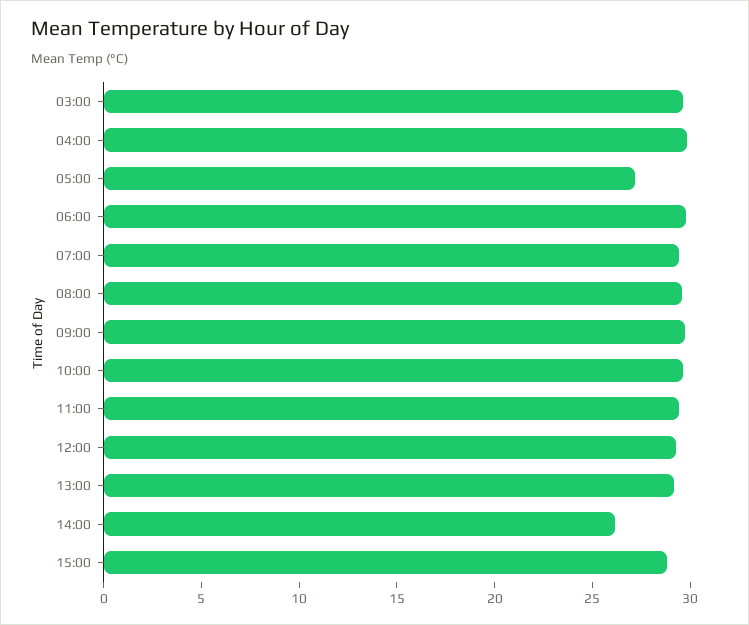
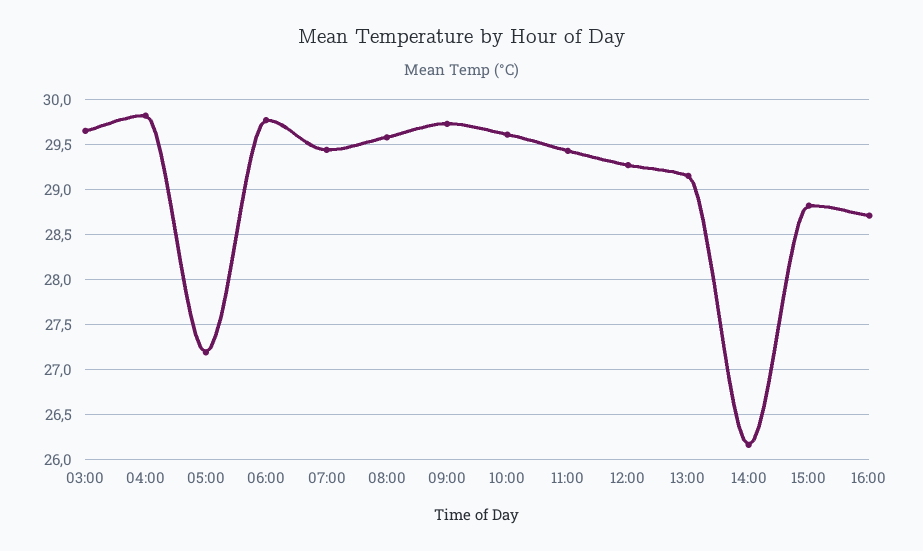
16:00: none -> 28.7

